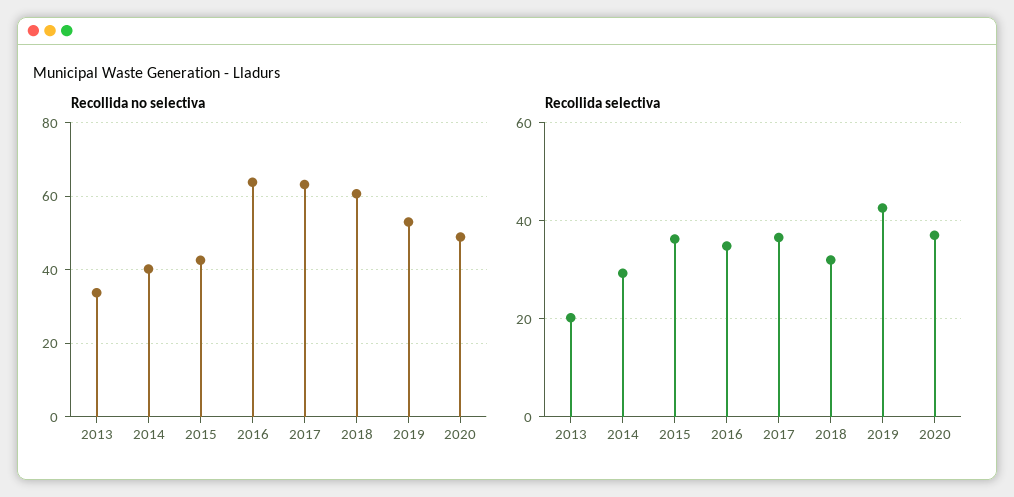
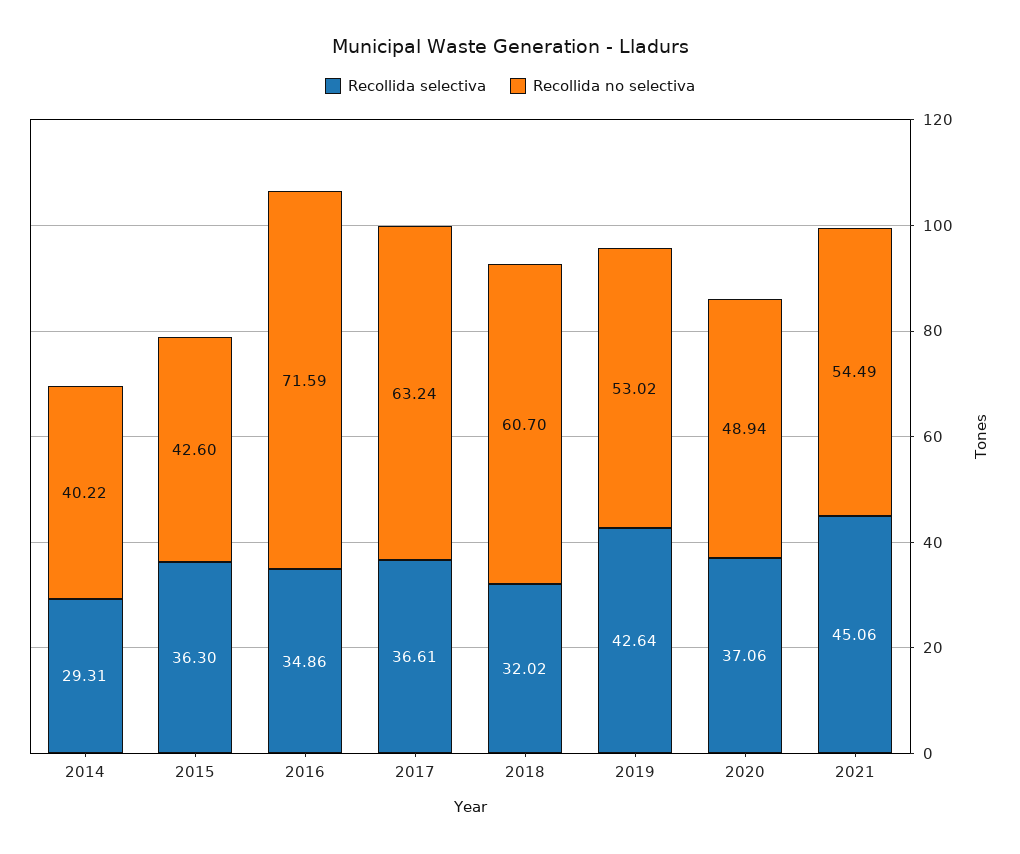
Recollida no selectiva, 2013: 34 -> none
Recollida no selectiva, 2016: 64 -> 71.59
Recollida selectiva, 2013: 20 -> none
Recollida selectiva, 2021: none -> 45.06
Recollida no selectiva, 2021: none -> 54.49

